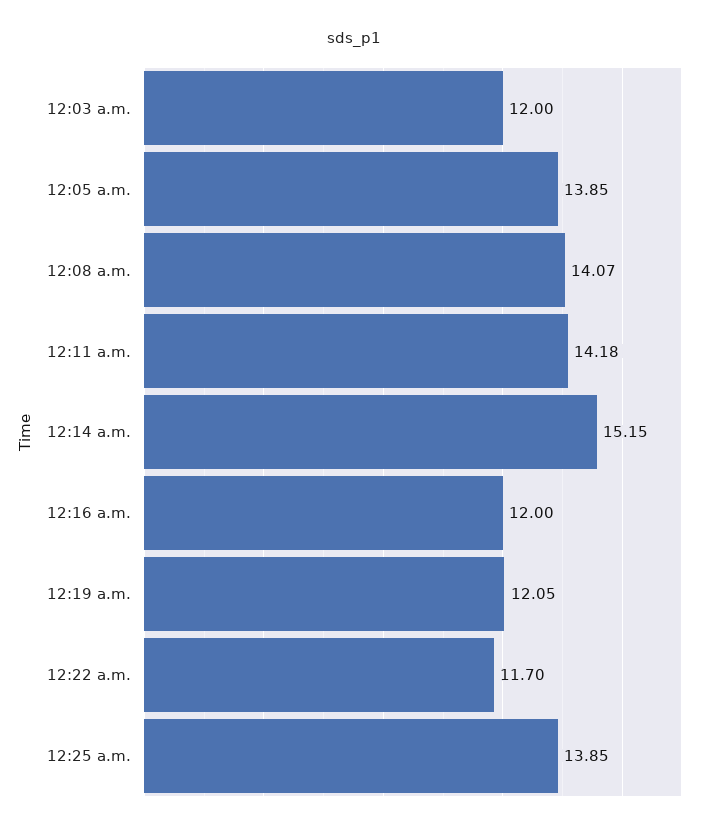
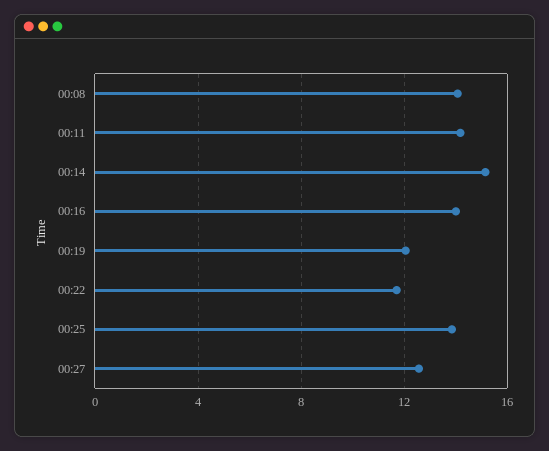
12:03 a.m.: 12 -> none
12:05 a.m.: 13.85 -> none
12:16 a.m.: 12 -> 14
00:27: none -> 12.5

